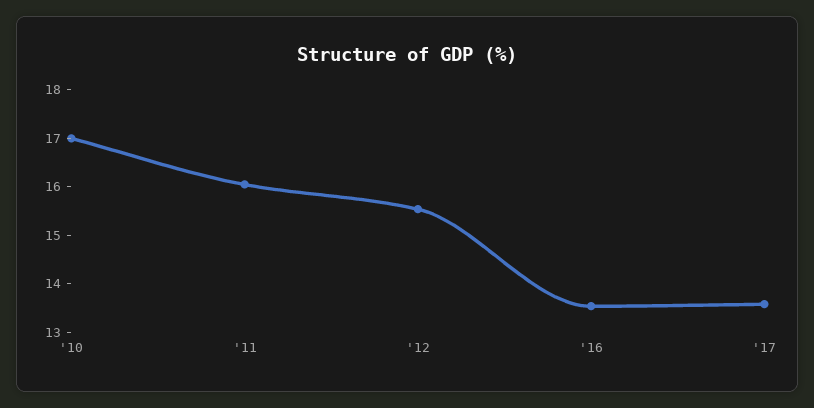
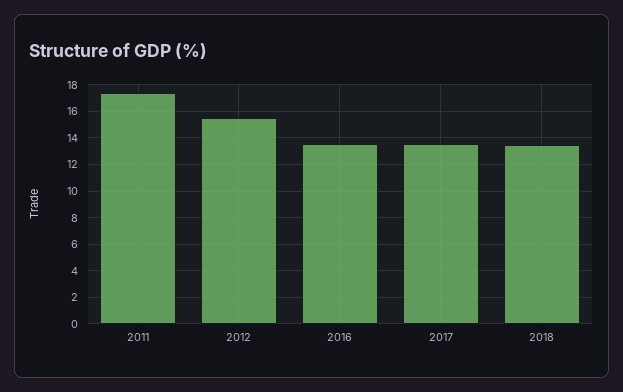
'10: 17 -> none
'11: 16 -> 17.5
2018: none -> 13.5

